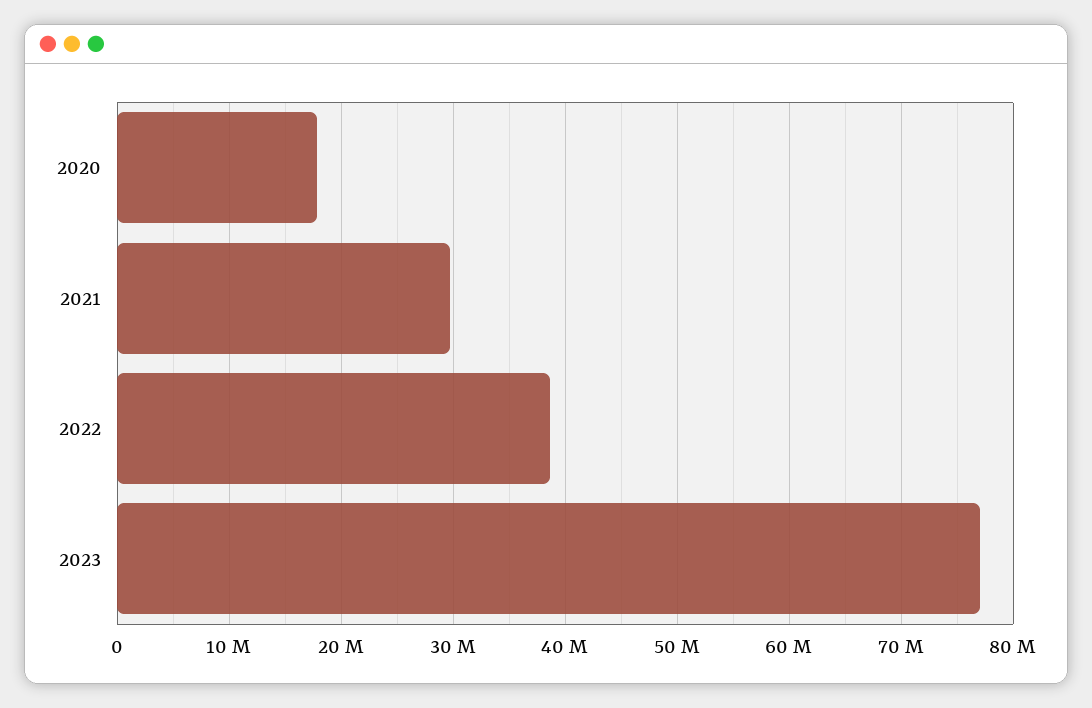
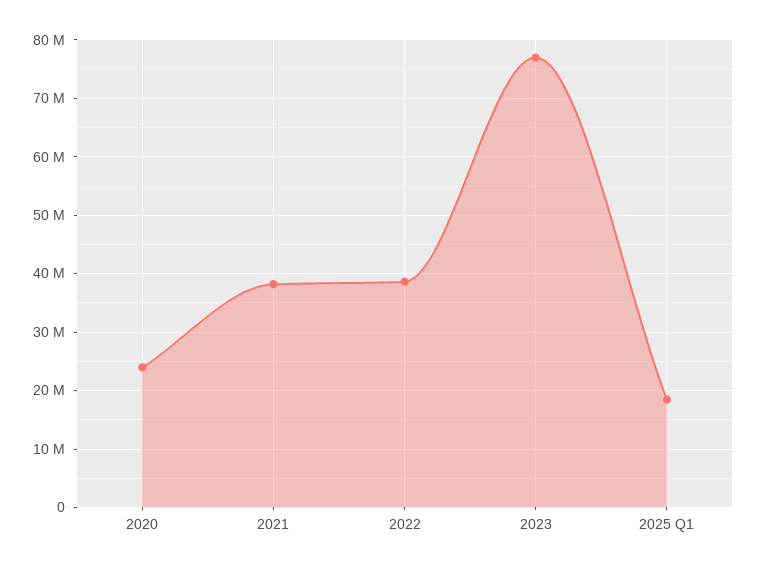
2020: 18000000 -> 24000000
2021: 30000000 -> 38000000
2025 Q1: none -> 18000000

